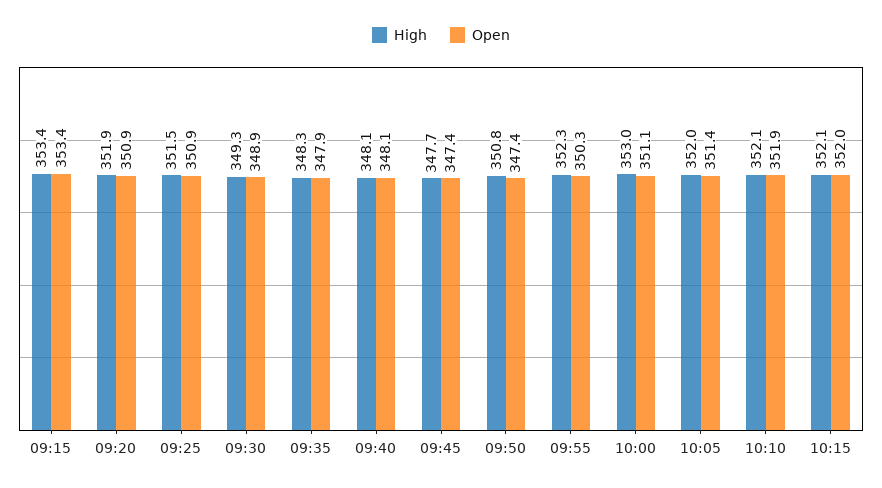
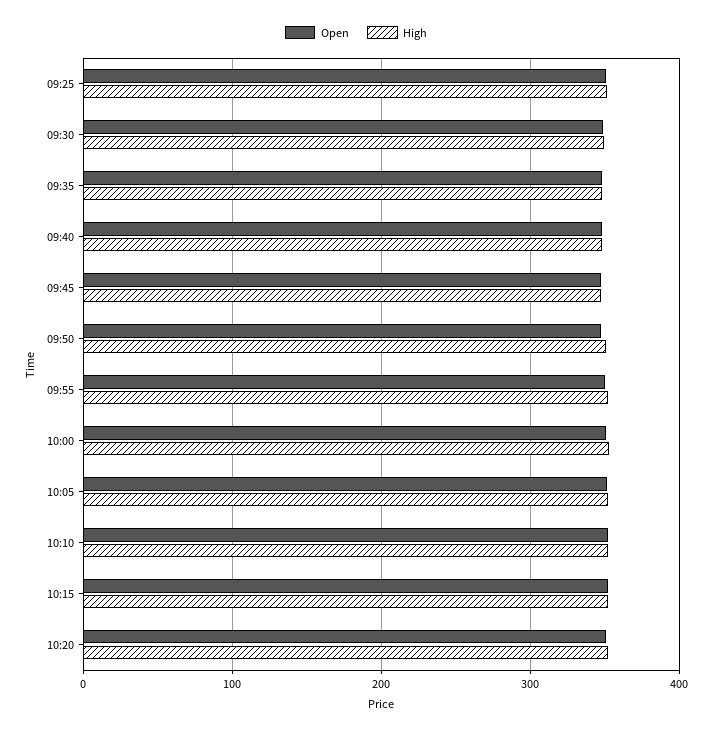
High, 09:15: 353.4 -> none
Open, 09:15: 353.4 -> none
High, 09:20: 351.9 -> none
Open, 09:20: 350.9 -> none
Open, 10:20: none -> 350
High, 10:20: none -> 350

